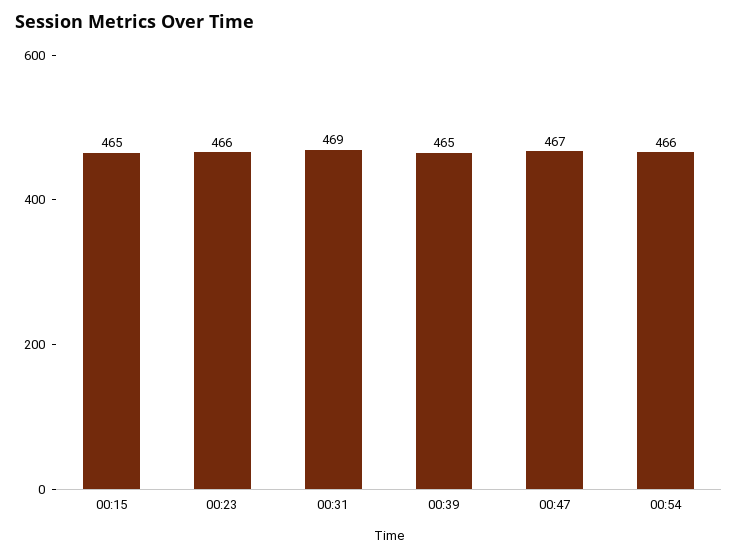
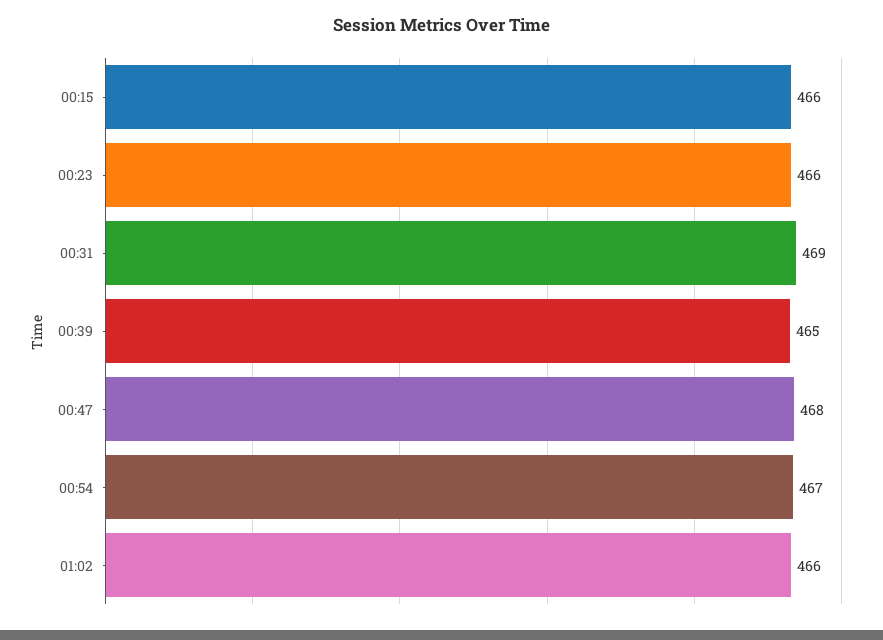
00:15: 465 -> 466
00:47: 467 -> 468
00:54: 466 -> 467
01:02: none -> 466

